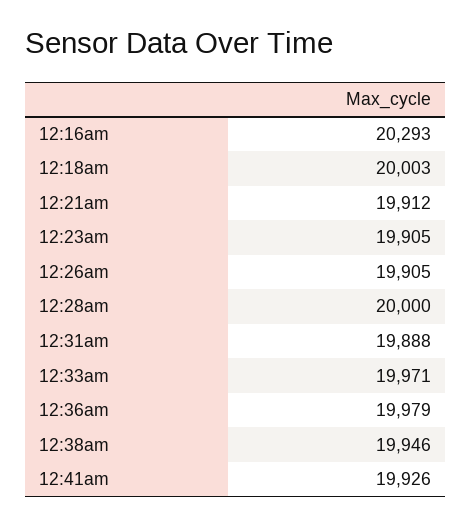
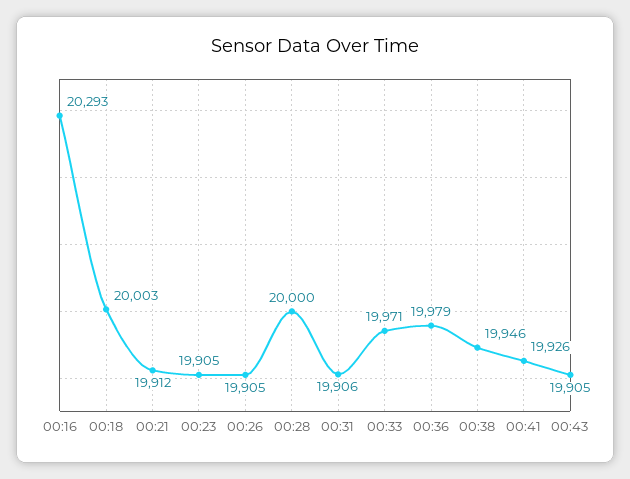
12:31am: 19888 -> 19906
00:43: none -> 19905

